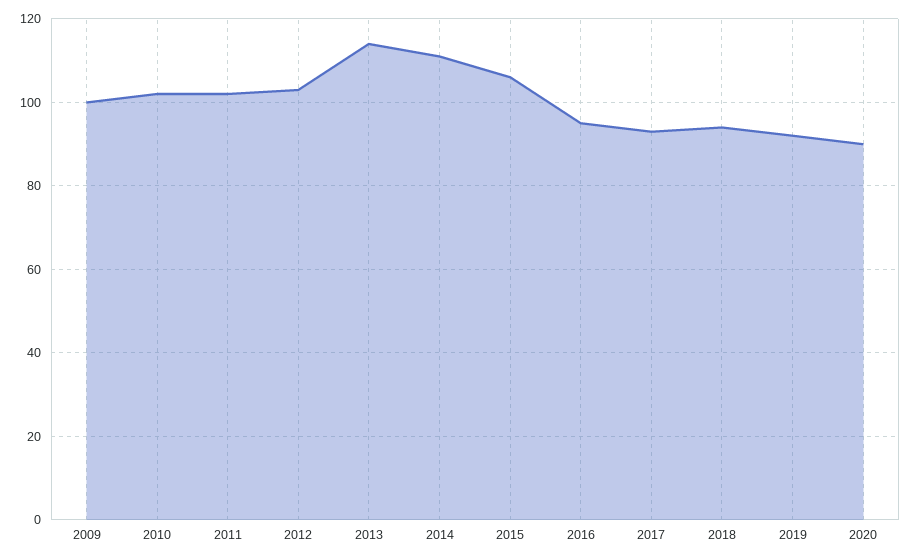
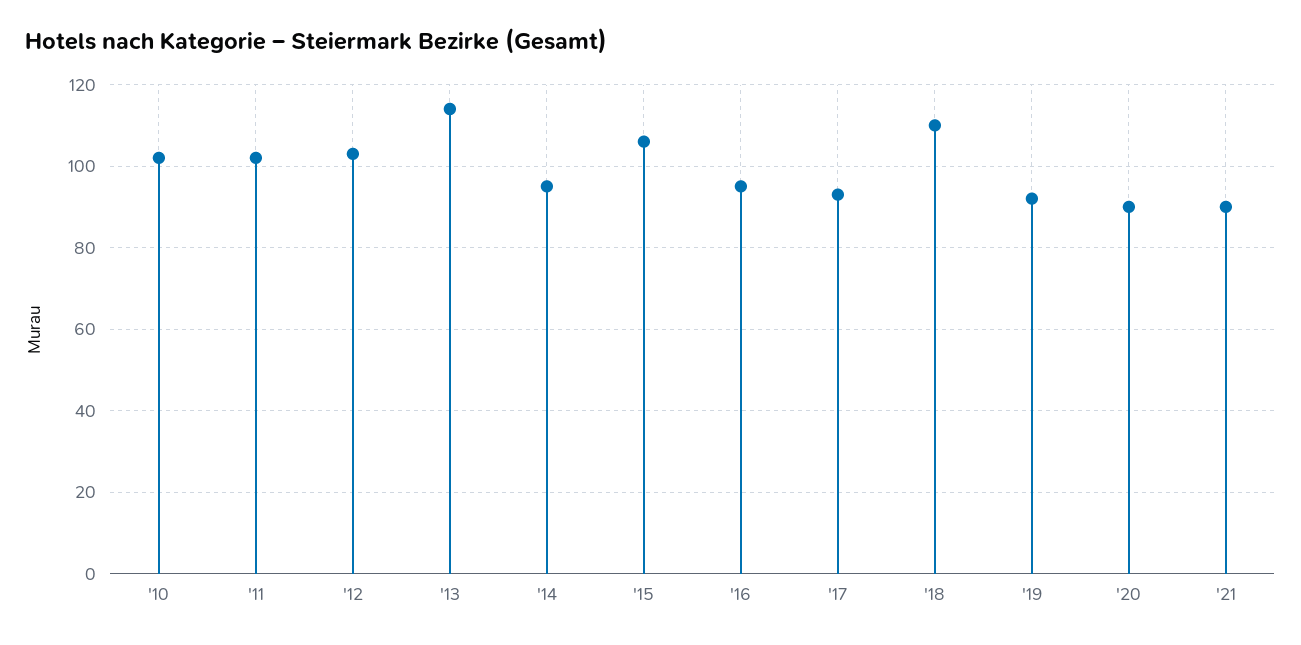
2009: 100 -> none
2014: 110 -> 95
2018: 95 -> 110
'21: none -> 90

